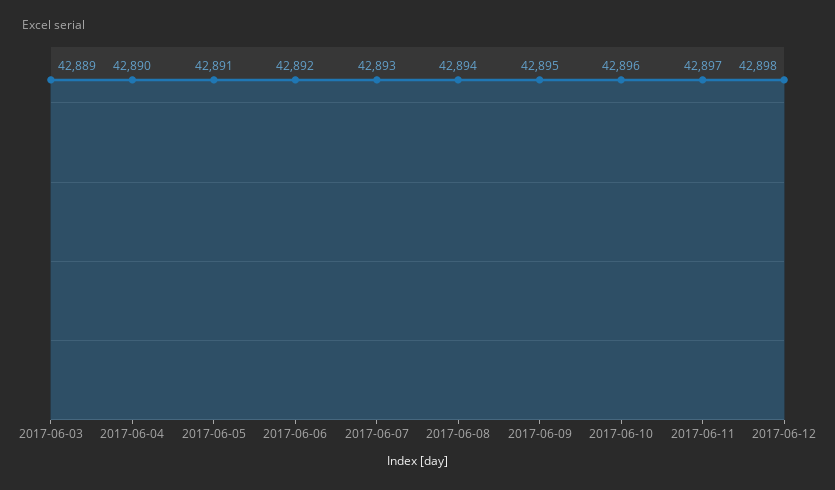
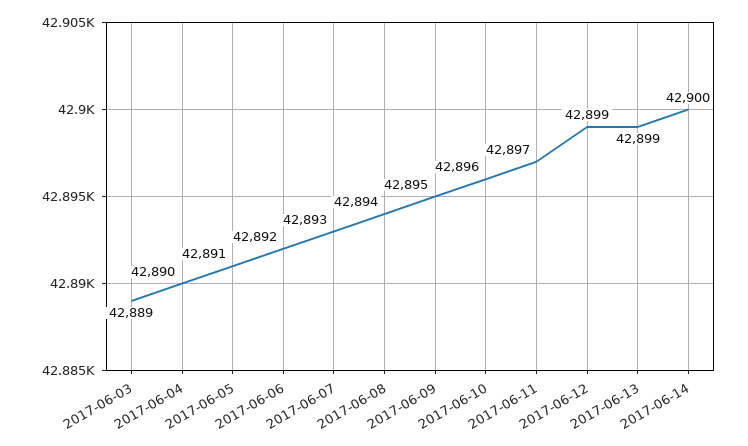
2017-06-12: 42898 -> 42899
2017-06-13: none -> 42899
2017-06-14: none -> 42900

